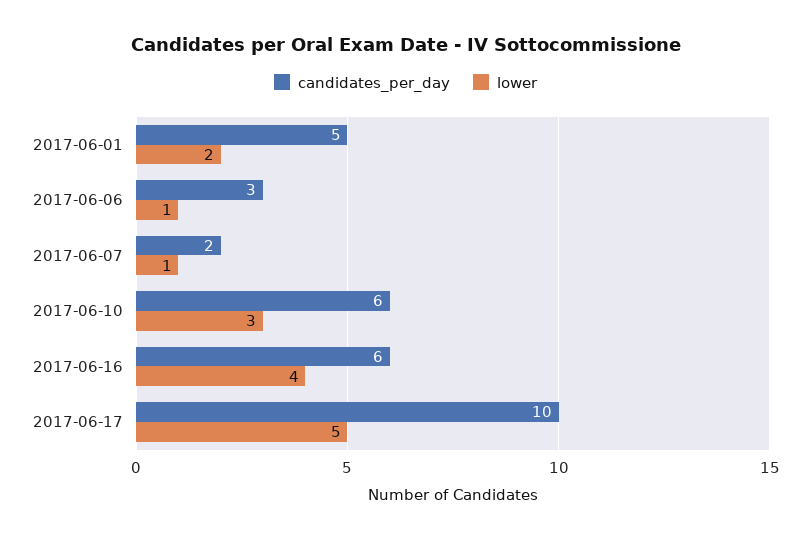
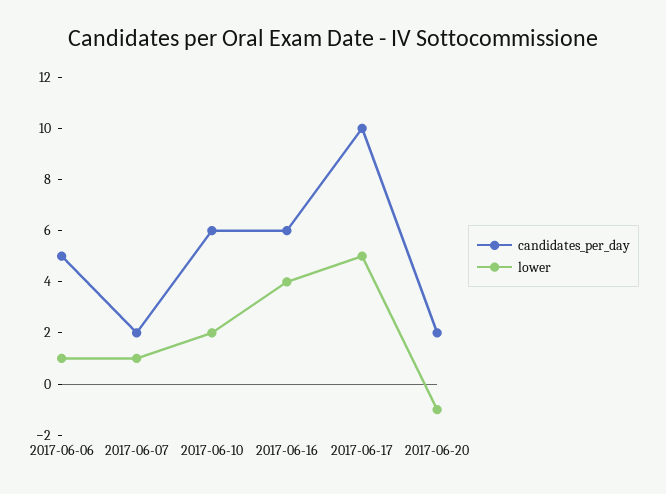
candidates_per_day, 2017-06-01: 5 -> none
lower, 2017-06-01: 2 -> none
candidates_per_day, 2017-06-06: 3 -> 5
lower, 2017-06-10: 3 -> 2
candidates_per_day, 2017-06-20: none -> 2
lower, 2017-06-20: none -> -1

